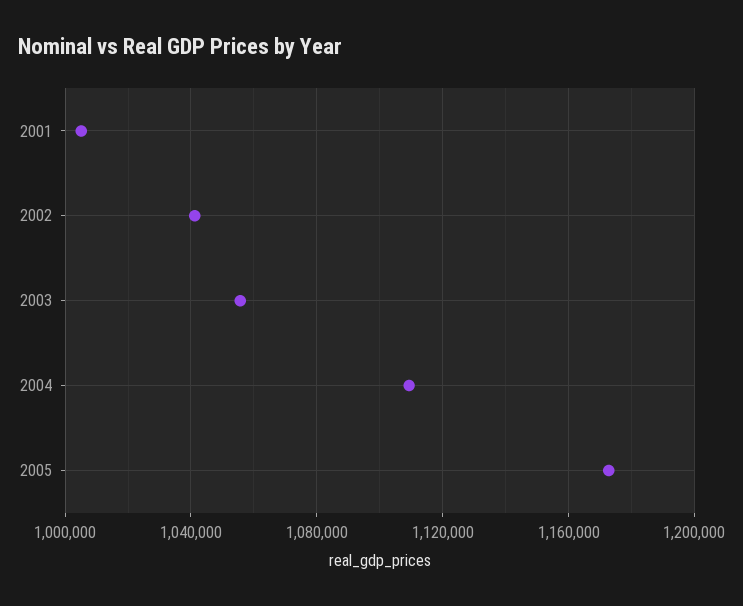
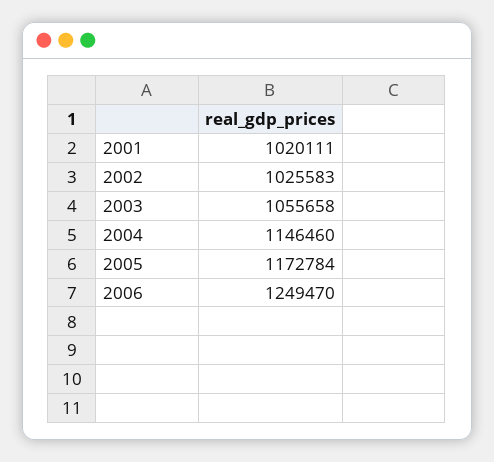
2001: 1005000 -> 1020111
2002: 1040000 -> 1025583
2004: 1110000 -> 1146460
2006: none -> 1249470

